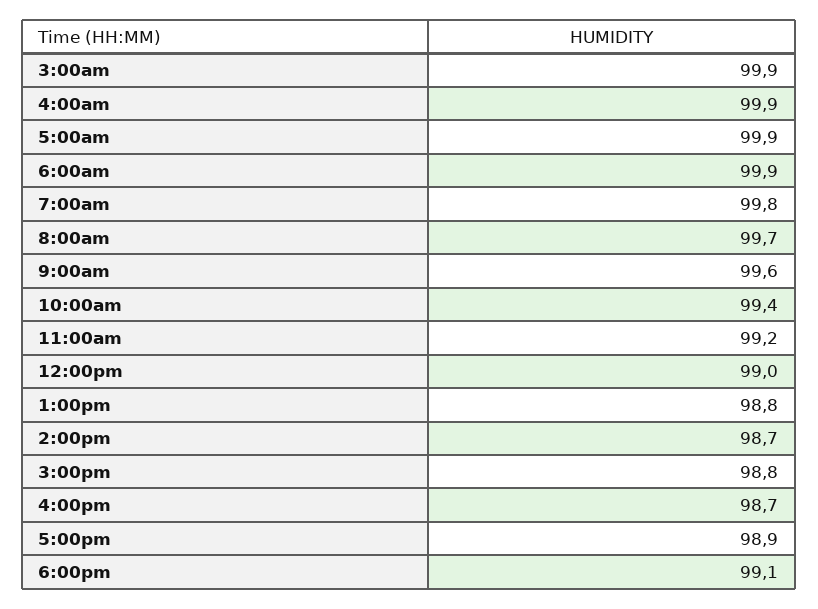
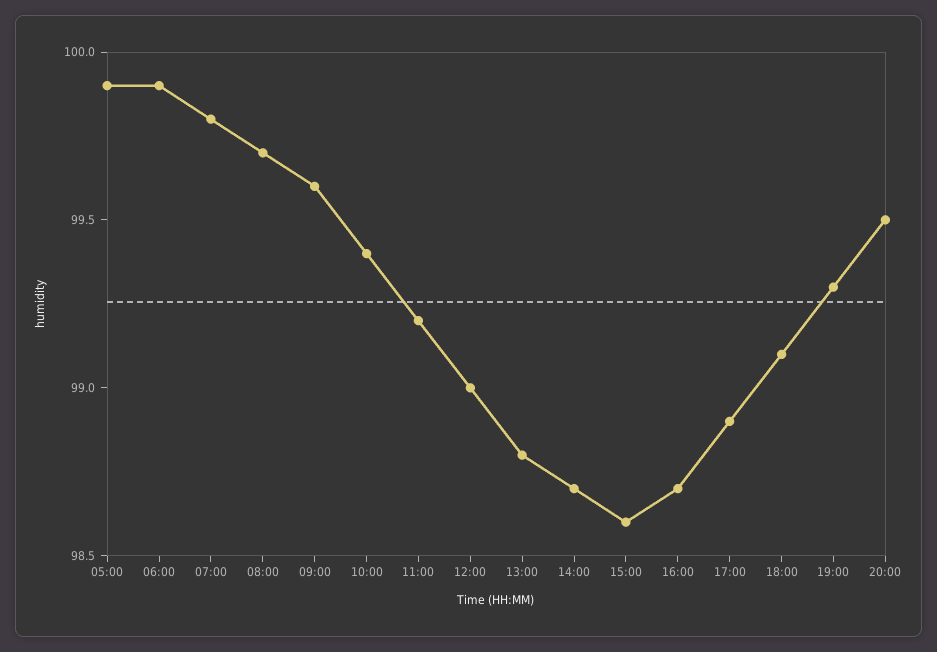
3:00am: 99.9 -> none
4:00am: 99.9 -> none
3:00pm: 98.8 -> 98.6
19:00: none -> 99.3
20:00: none -> 99.5

